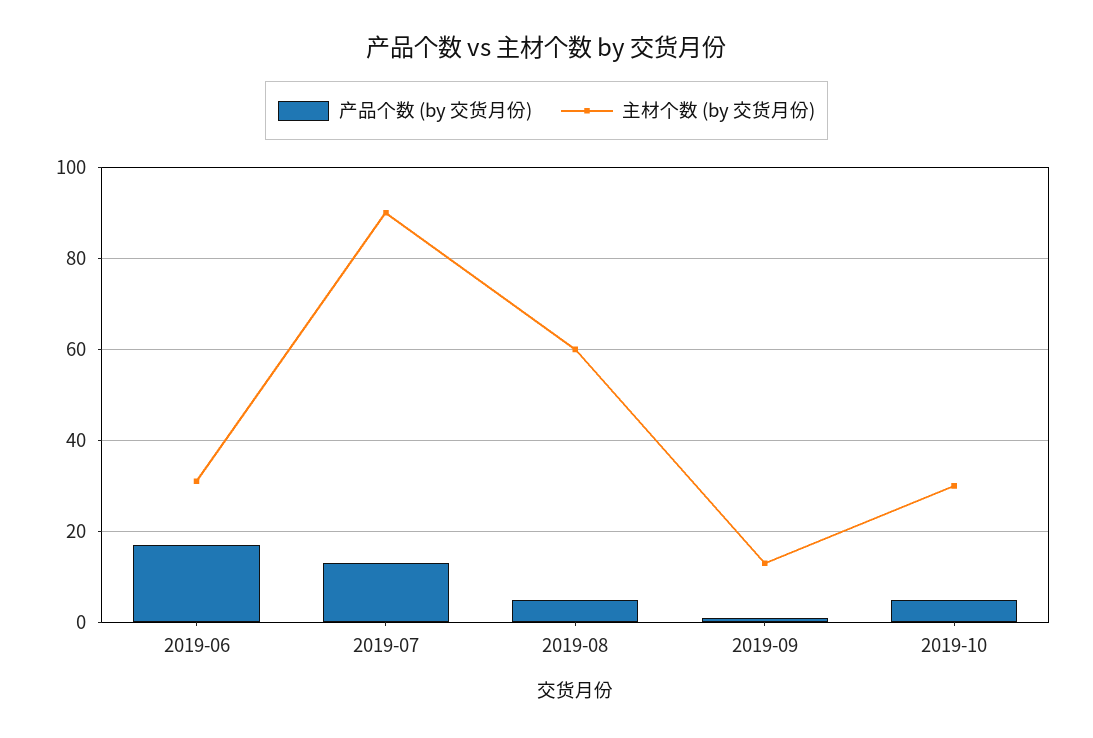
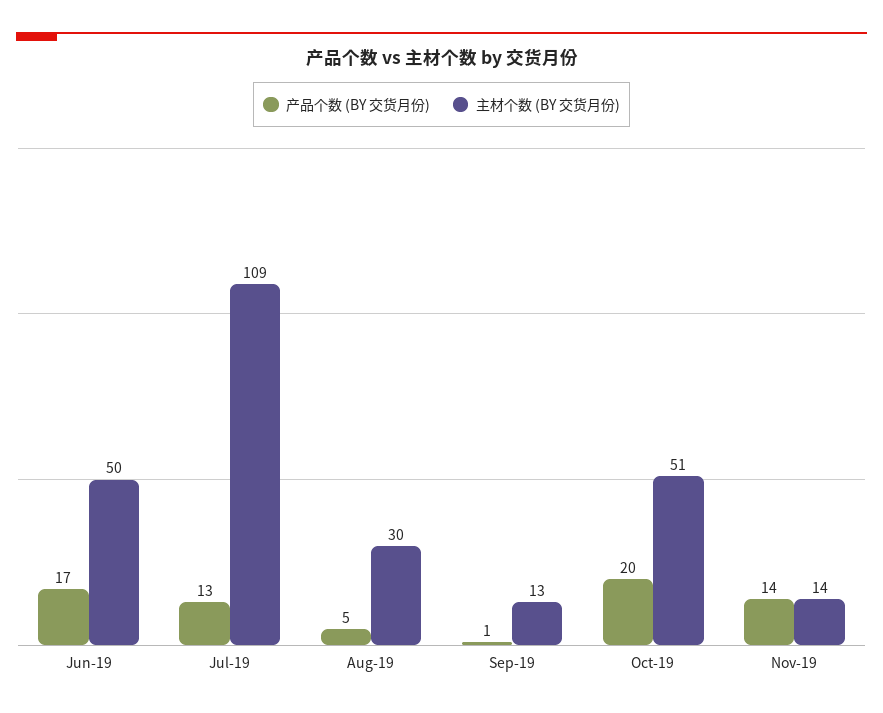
主材个数 (by 交货月份), 2019-06: 30 -> 50
主材个数 (by 交货月份), 2019-07: 90 -> 109
主材个数 (by 交货月份), 2019-08: 60 -> 30
产品个数 (by 交货月份), 2019-10: 5 -> 20
主材个数 (by 交货月份), 2019-10: 30 -> 51
产品个数 (by 交货月份), Nov-19: none -> 14
主材个数 (by 交货月份), Nov-19: none -> 14

